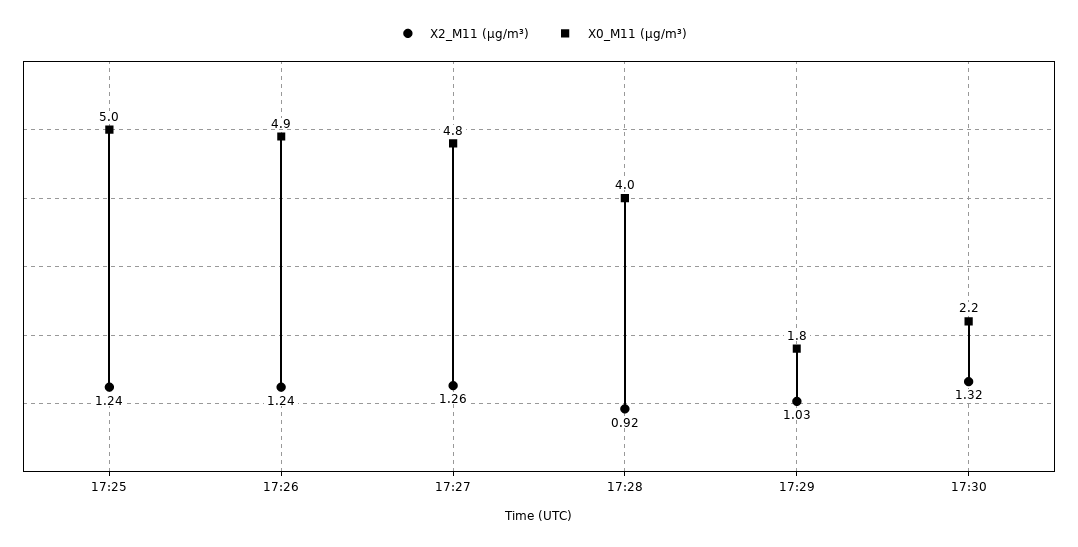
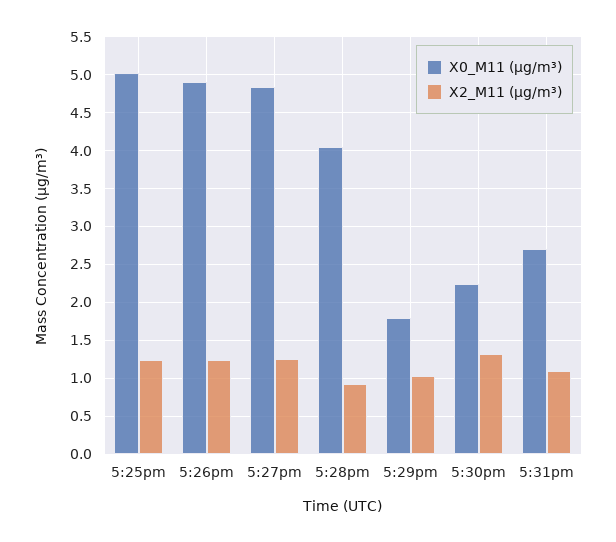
X0_M11 (μg/m³), 5:31pm: none -> 2.7
X2_M11 (μg/m³), 5:31pm: none -> 1.1

